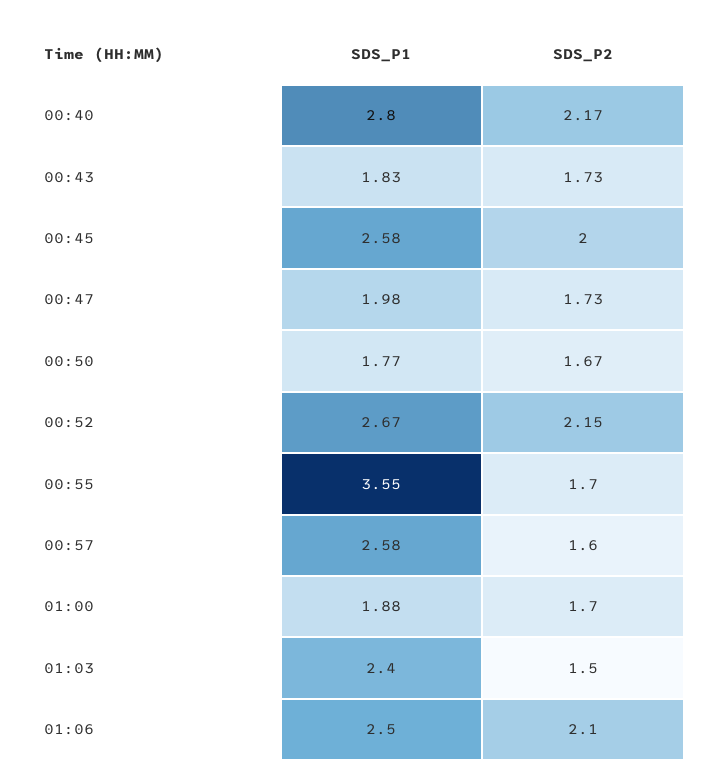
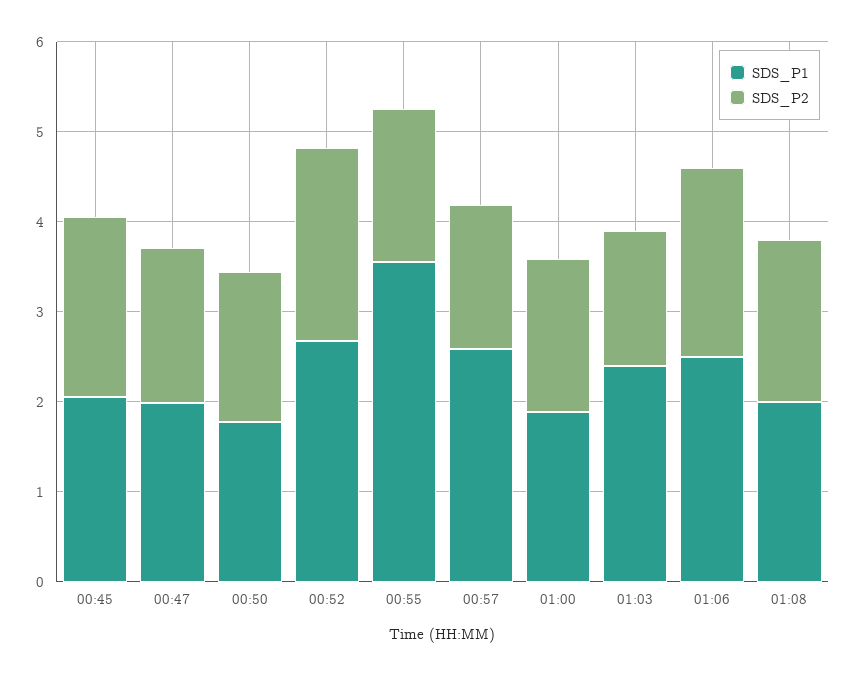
SDS_P1, 00:40: 2.8 -> none
SDS_P2, 00:40: 2.17 -> none
SDS_P1, 00:43: 1.83 -> none
SDS_P2, 00:43: 1.73 -> none
SDS_P1, 00:45: 2.58 -> 2
SDS_P1, 01:08: none -> 2
SDS_P2, 01:08: none -> 1.8

